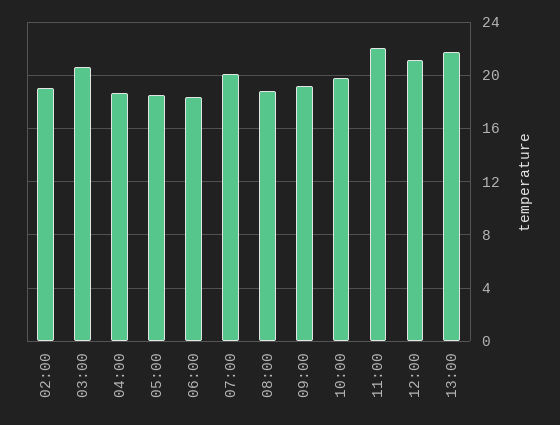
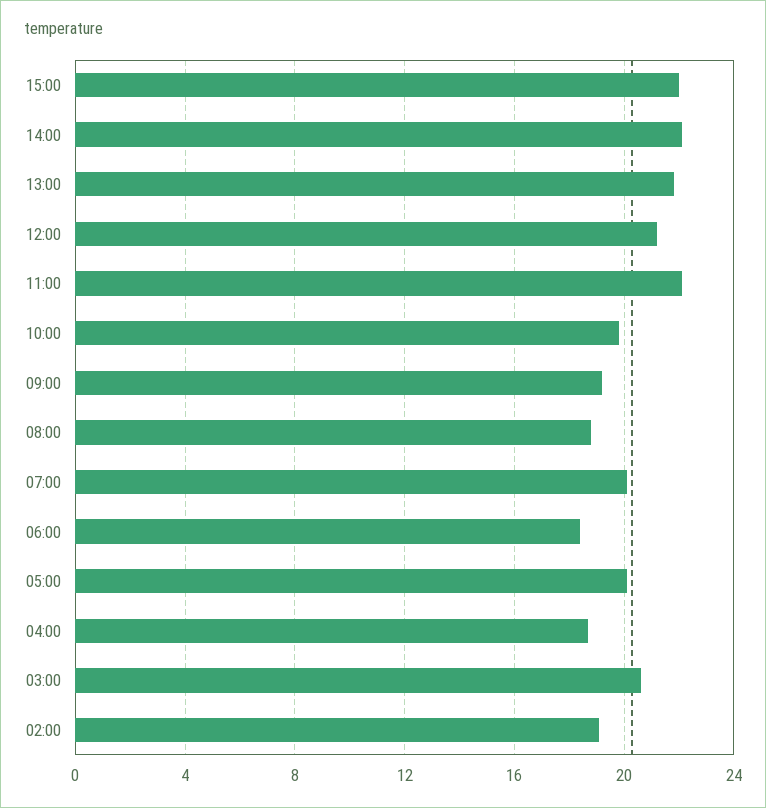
05:00: 18.5 -> 20
15:00: none -> 22
14:00: none -> 22

